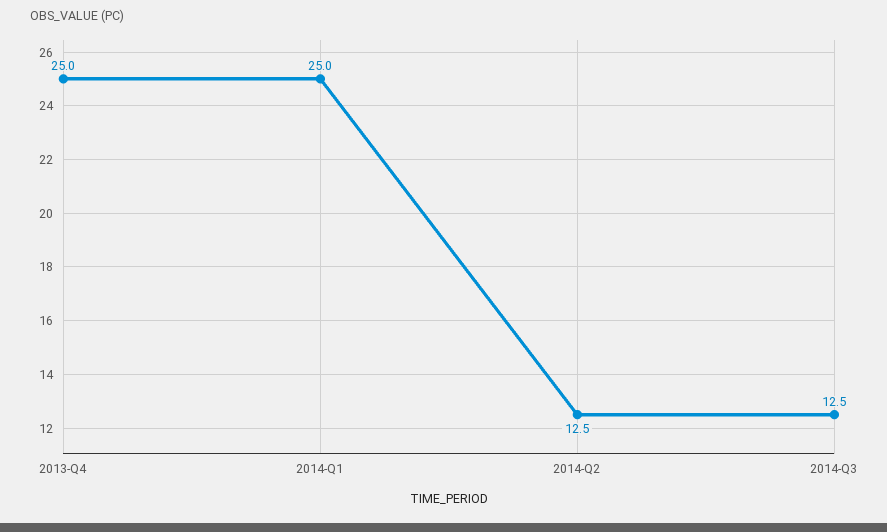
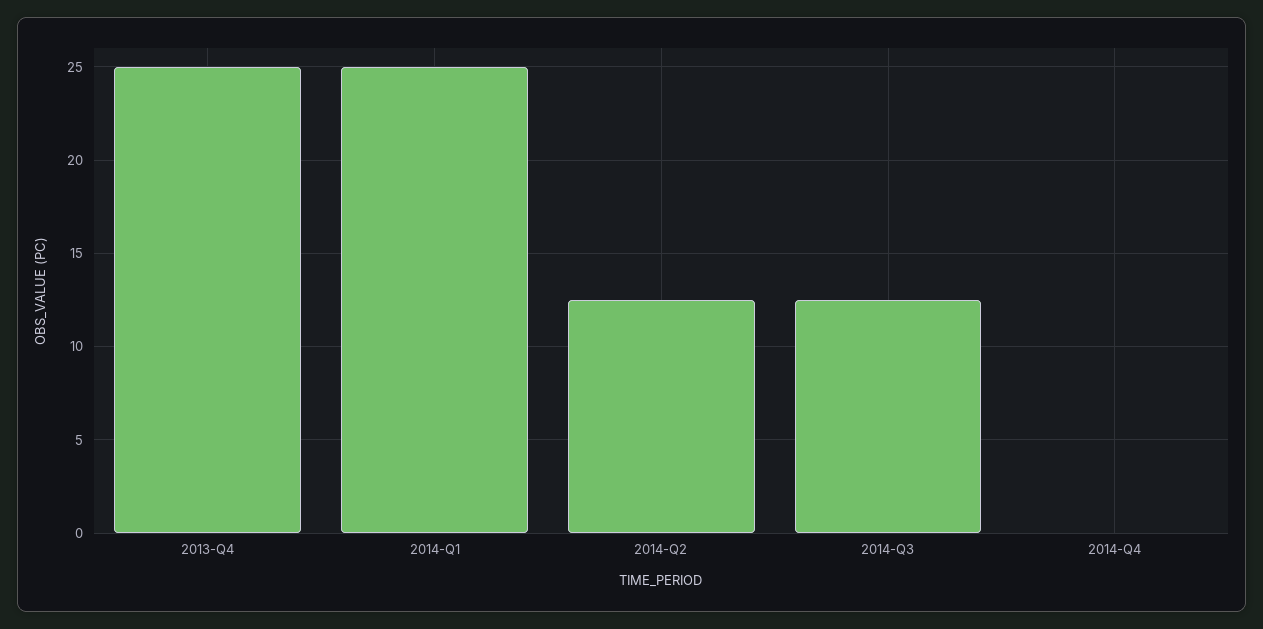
2014-Q4: none -> 0

